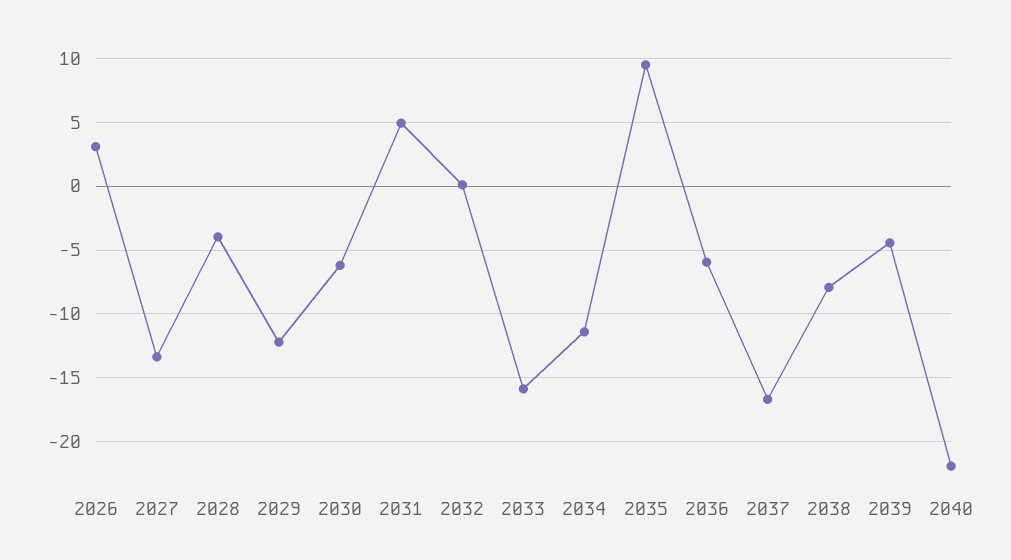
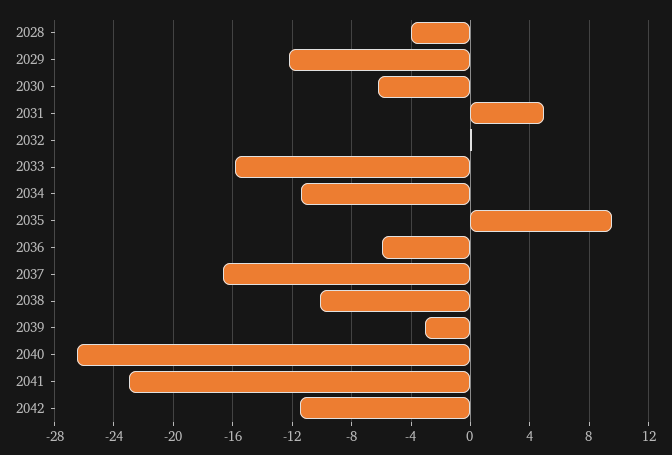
2026: 3 -> none
2027: -13.5 -> none
2038: -8 -> -10
2039: -4.5 -> -3
2040: -22 -> -26.5
2041: none -> -23
2042: none -> -11.5

